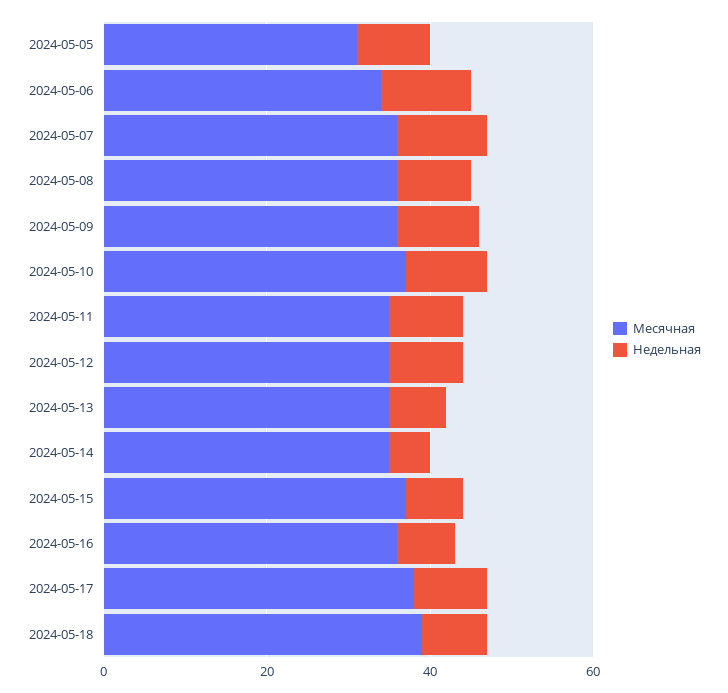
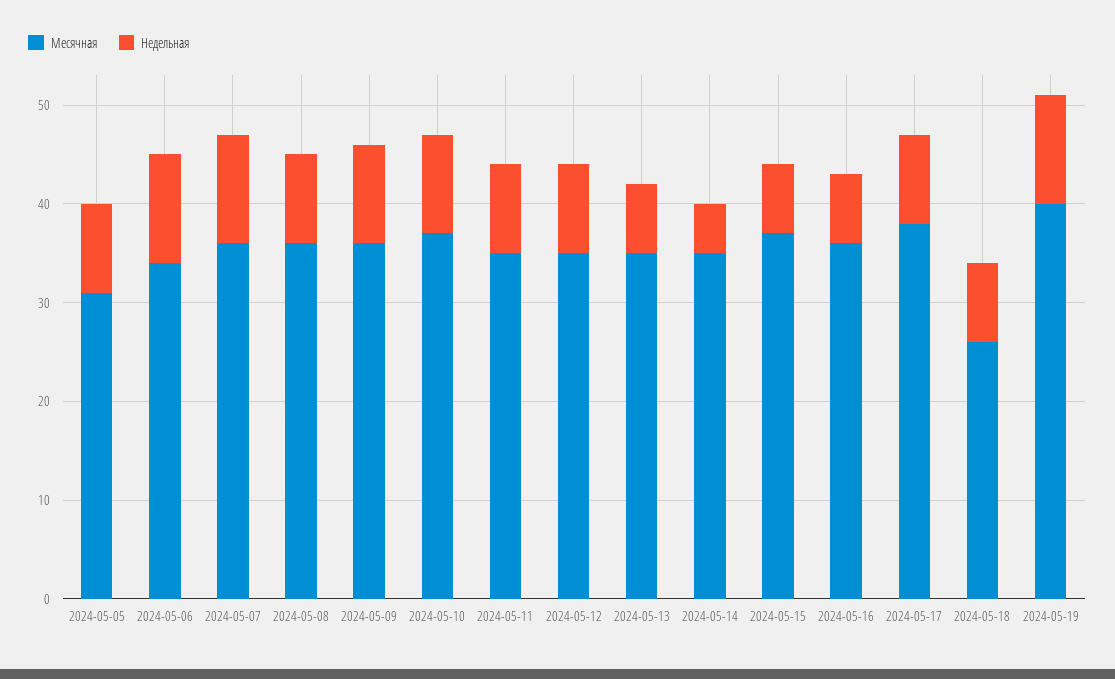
Месячная, 2024-05-18: 40 -> 26
Месячная, 2024-05-19: none -> 40
Недельная, 2024-05-19: none -> 11

